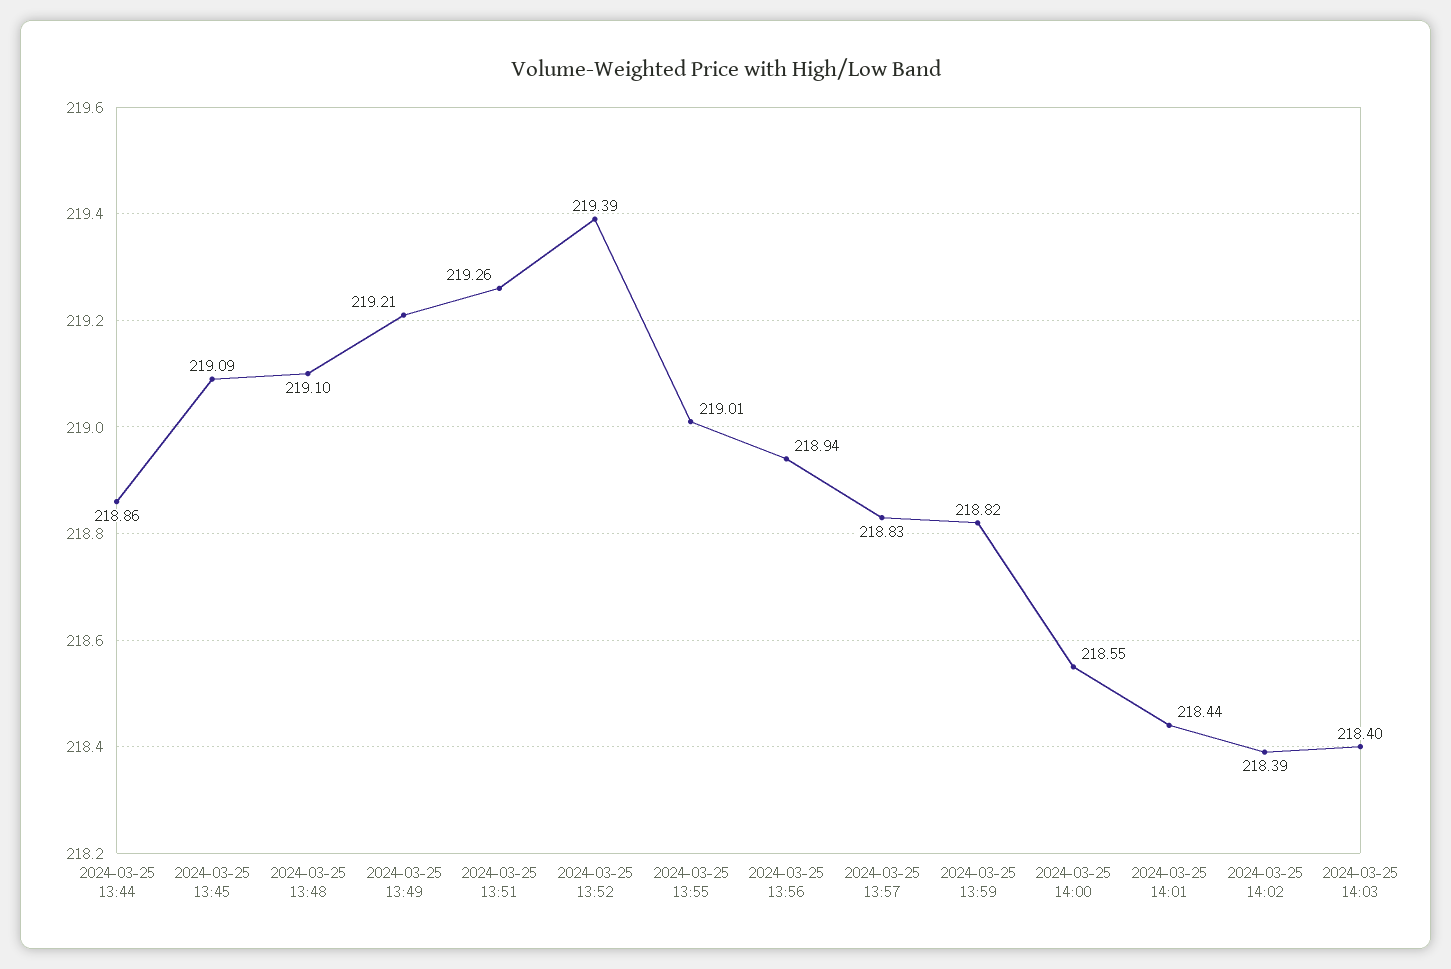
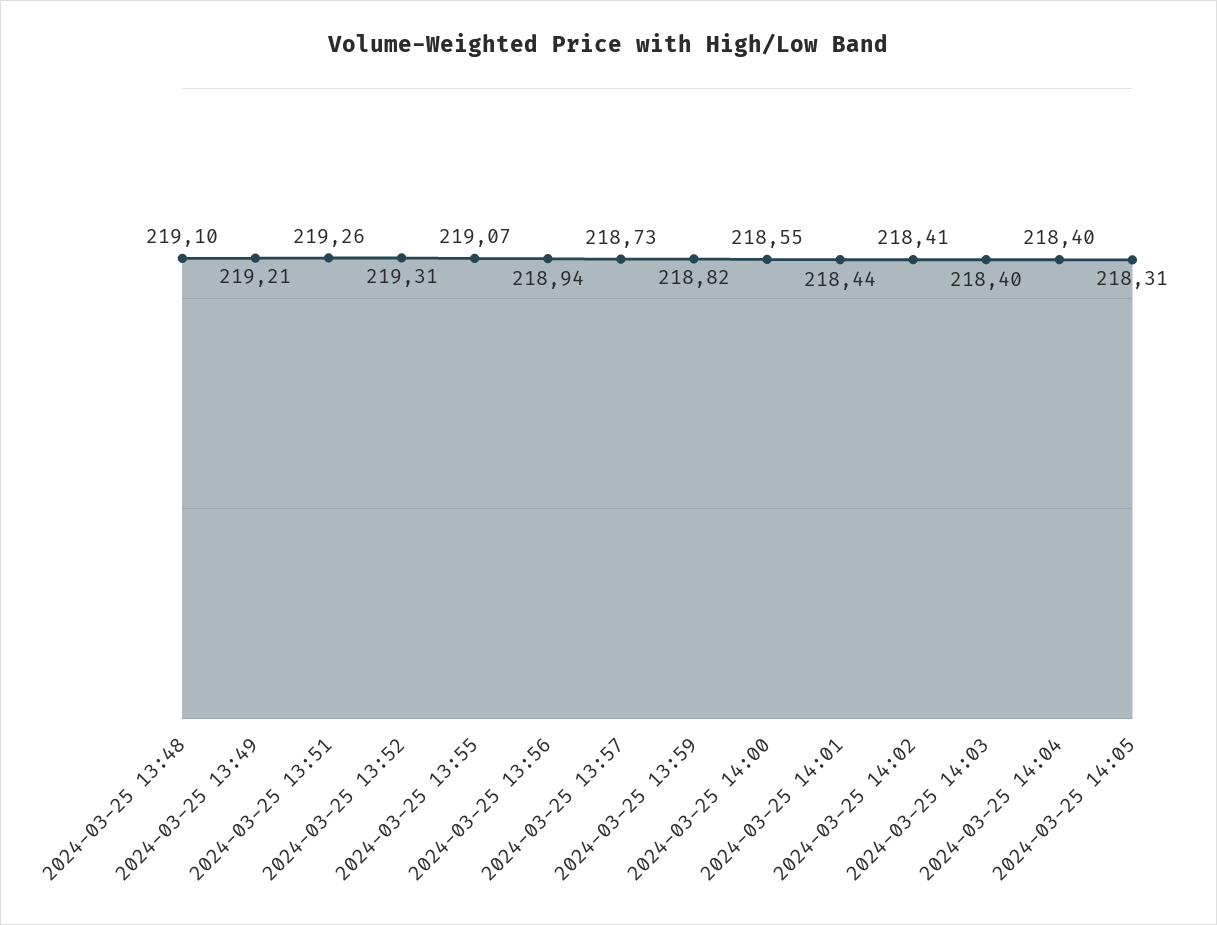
2024-03-25 13:44: 218.86 -> none
2024-03-25 13:45: 219.09 -> none
2024-03-25 13:52: 219.39 -> 219.31
2024-03-25 13:55: 219.01 -> 219.07
2024-03-25 13:57: 218.83 -> 218.73
2024-03-25 14:02: 218.39 -> 218.41
2024-03-25 14:04: none -> 218.4
2024-03-25 14:05: none -> 218.31

